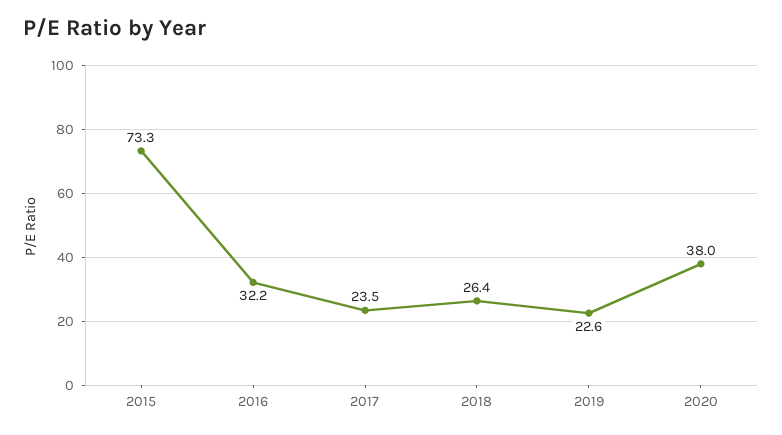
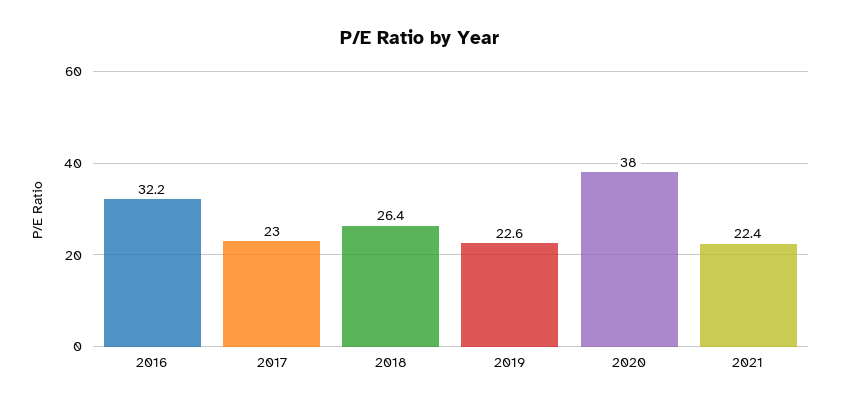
2015: 73.3 -> none
2017: 23.5 -> 23
2021: none -> 22.4

